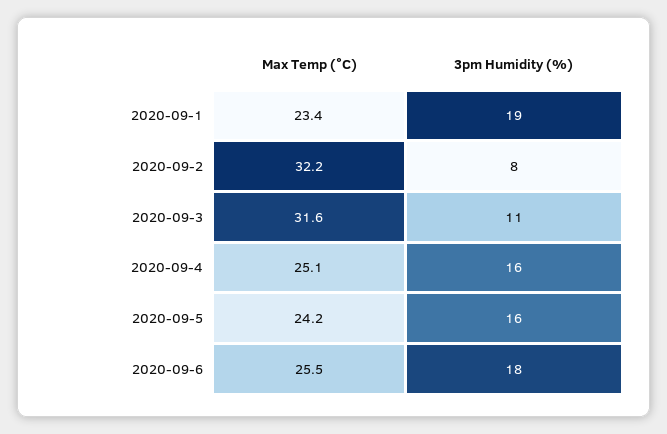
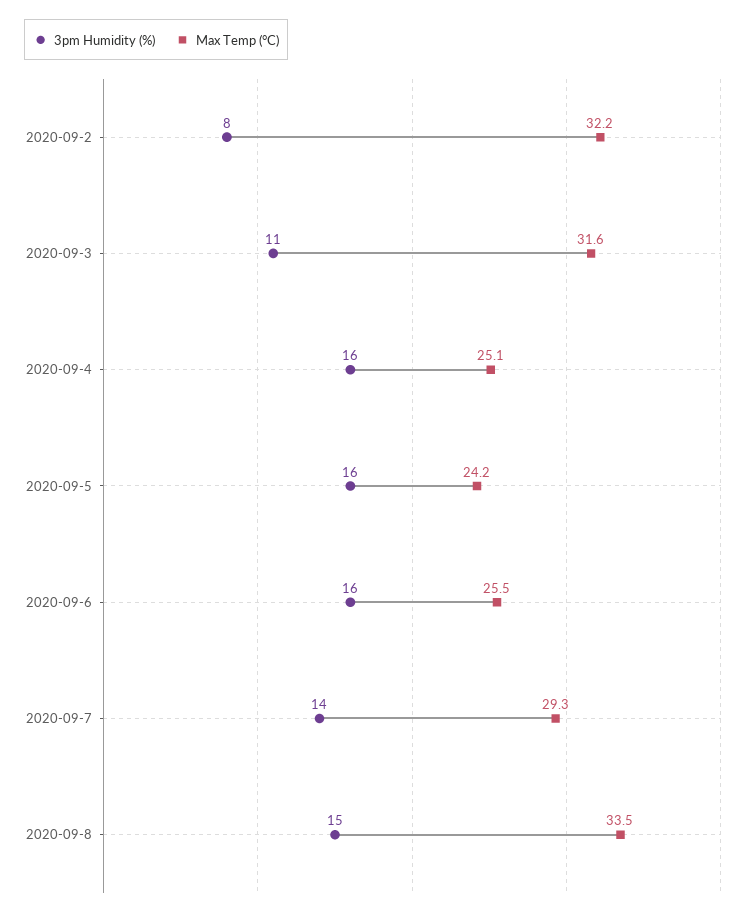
Max Temp (°C), 2020-09-1: 23.4 -> none
3pm Humidity (%), 2020-09-1: 19 -> none
3pm Humidity (%), 2020-09-6: 18 -> 16
3pm Humidity (%), 2020-09-7: none -> 14
Max Temp (°C), 2020-09-7: none -> 29.3
3pm Humidity (%), 2020-09-8: none -> 15
Max Temp (°C), 2020-09-8: none -> 33.5

